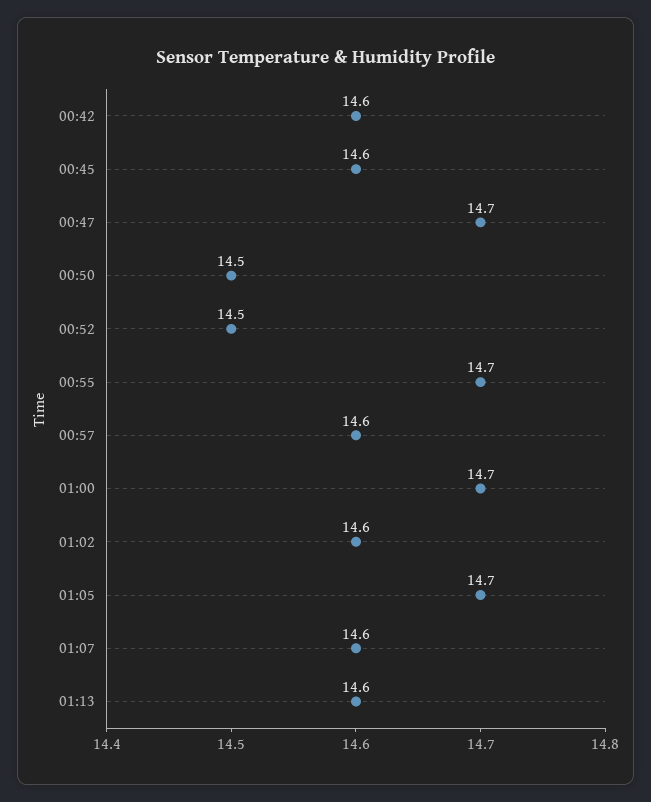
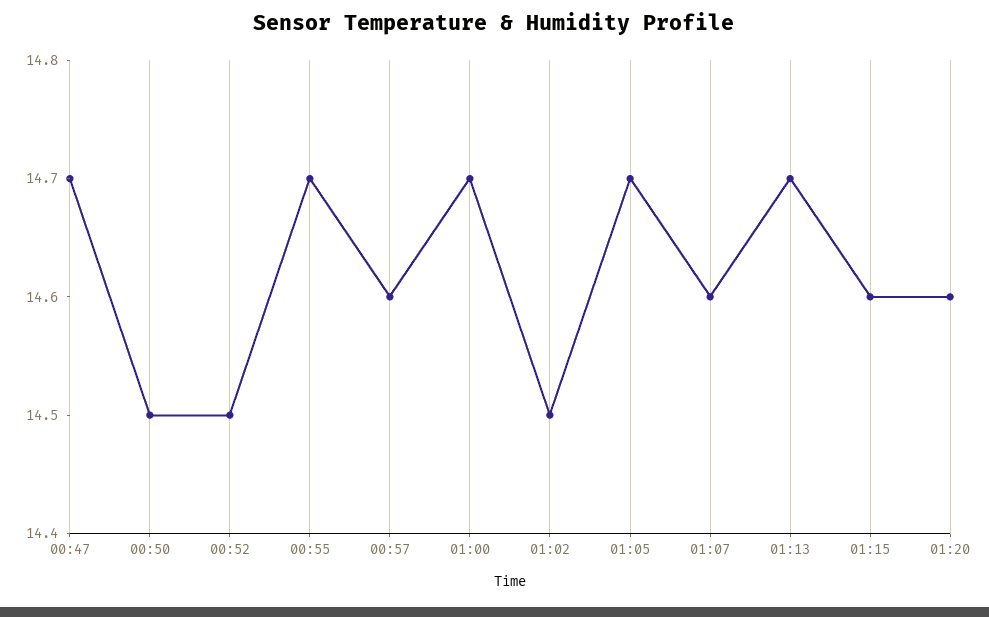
00:42: 14.6 -> none
00:45: 14.6 -> none
01:02: 14.6 -> 14.5
01:13: 14.6 -> 14.7
01:15: none -> 14.6
01:20: none -> 14.6

